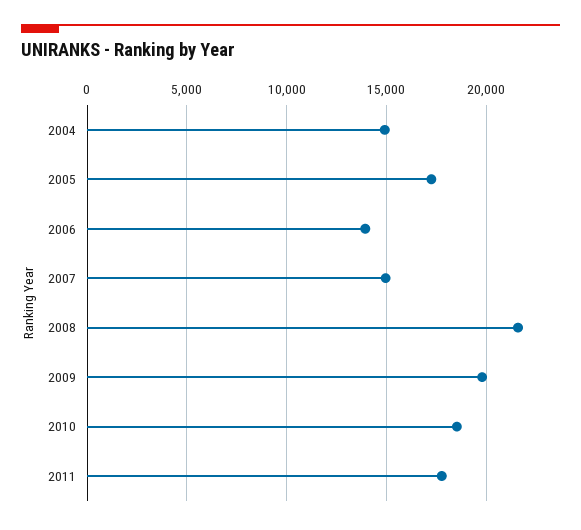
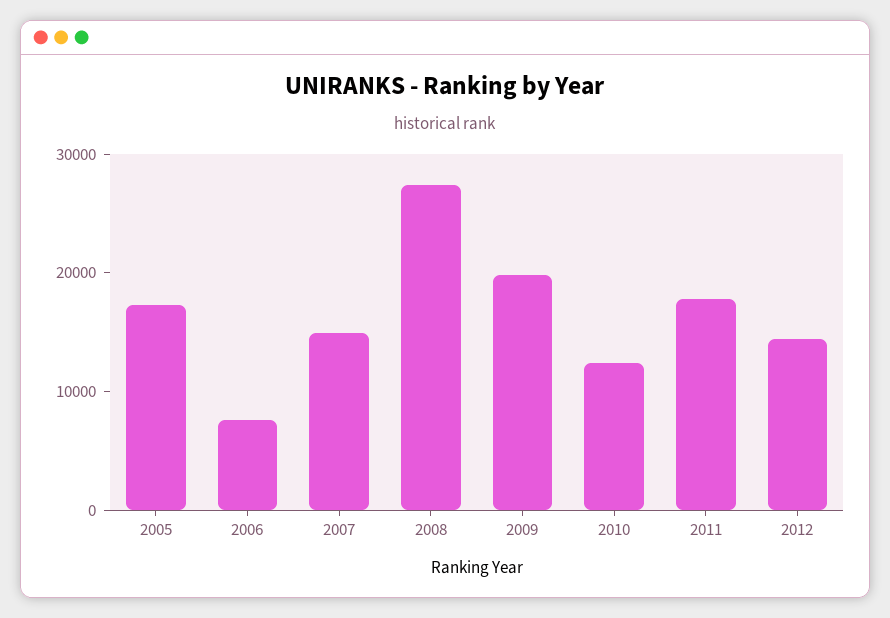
2004: 15000 -> none
2006: 14000 -> 8000
2008: 21500 -> 28000
2010: 18500 -> 12000
2012: none -> 14000

